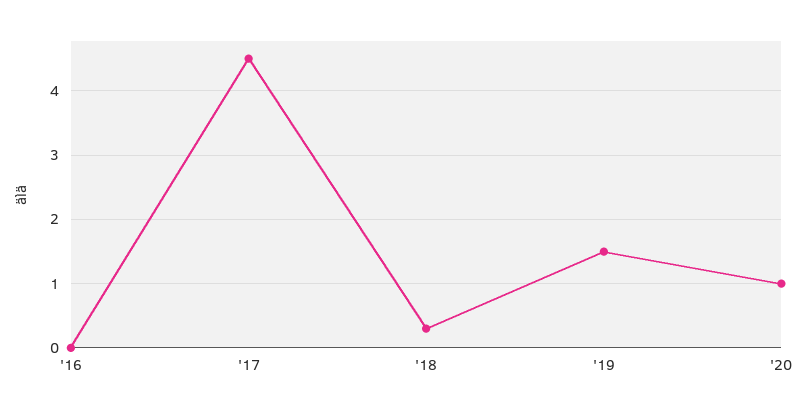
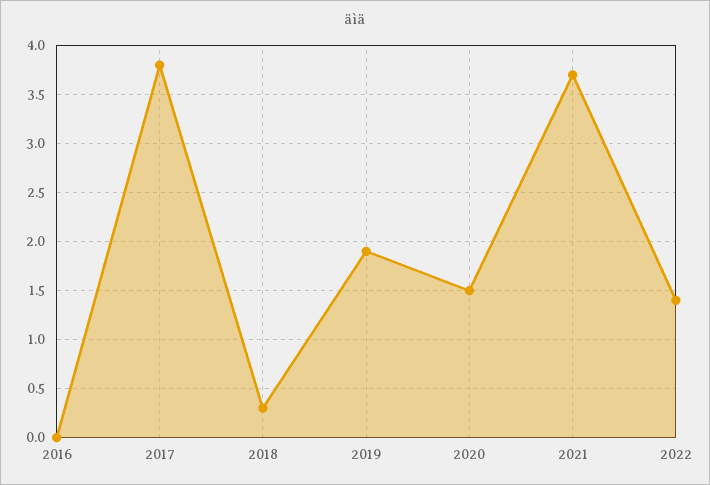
'17: 4.5 -> 3.8
'19: 1.5 -> 1.9
'20: 1 -> 1.5
2021: none -> 3.7
2022: none -> 1.4

